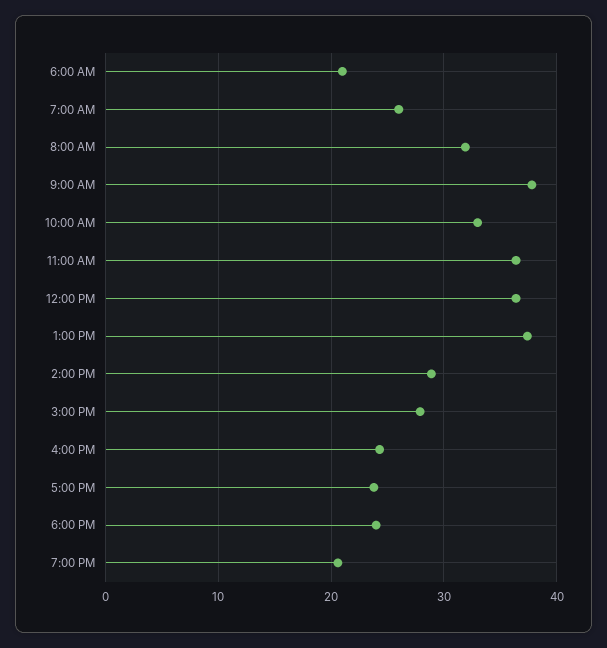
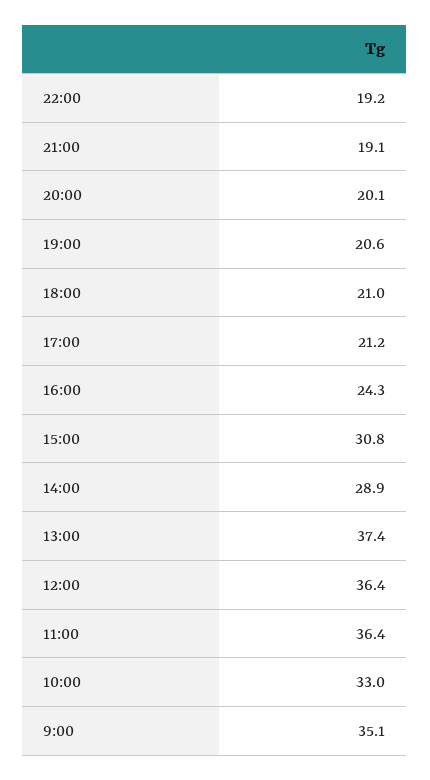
6:00 AM: 21 -> none
7:00 AM: 26 -> none
8:00 AM: 32 -> none
9:00 AM: 38 -> 35.1
3:00 PM: 28 -> 30.8
5:00 PM: 24 -> 21.2
6:00 PM: 24 -> 21
22:00: none -> 19.2
21:00: none -> 19.1
20:00: none -> 20.1

